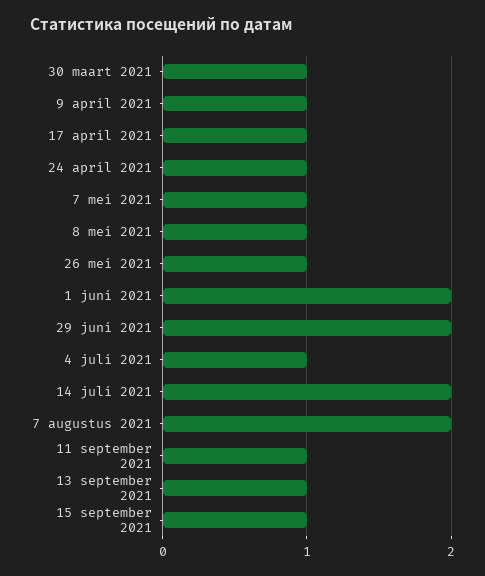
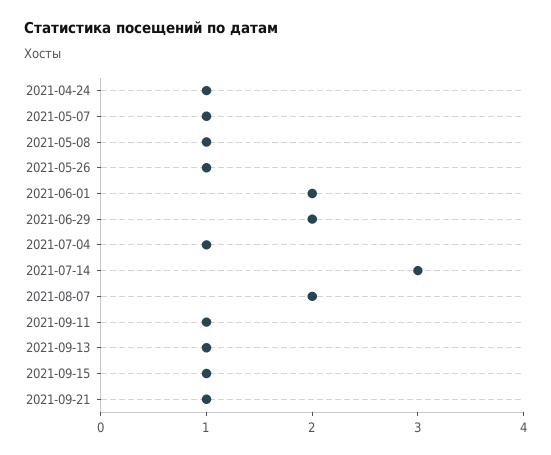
30 maart 2021: 1 -> none
9 april 2021: 1 -> none
17 april 2021: 1 -> none
14 juli 2021: 2 -> 3
2021-09-21: none -> 1

